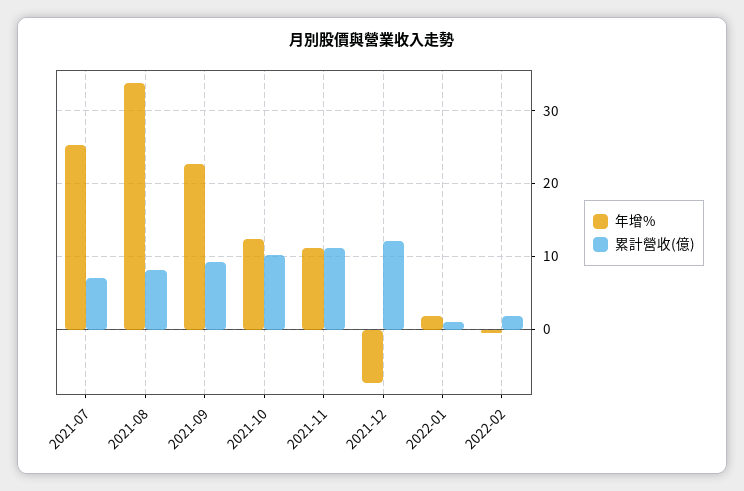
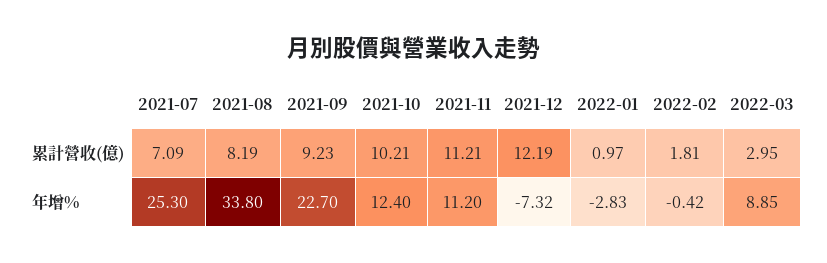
年增%, 2022-01: 2 -> -2.83
累計營收(億), 2022-03: none -> 2.95
年增%, 2022-03: none -> 8.85

